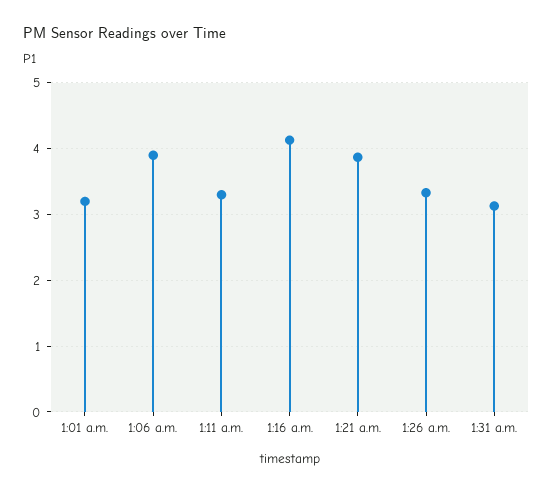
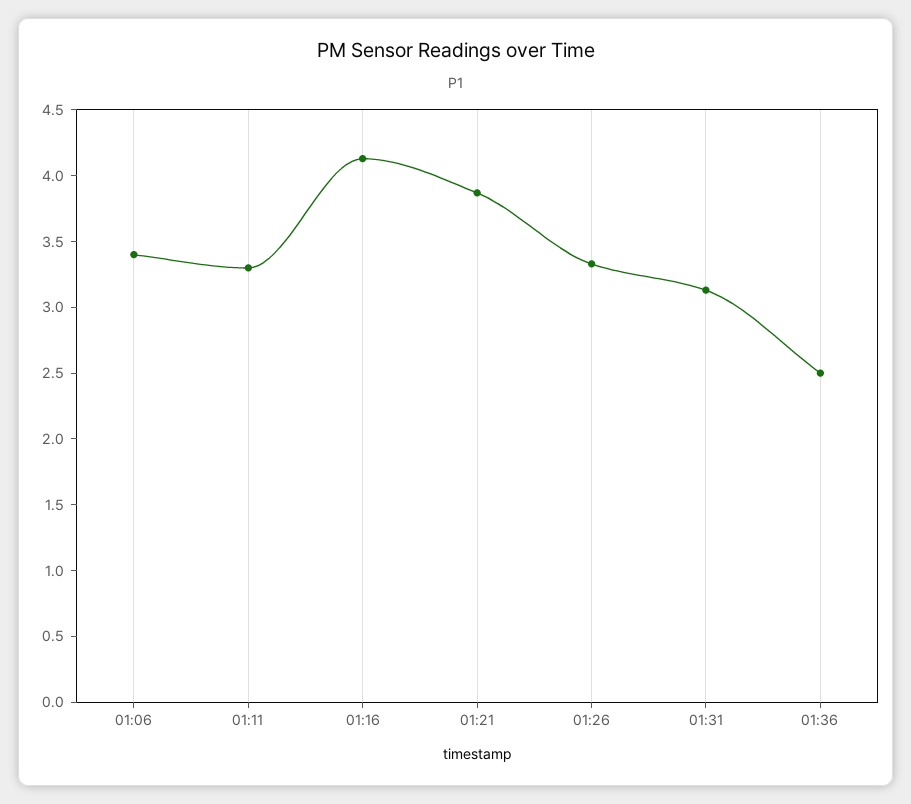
1:01 a.m.: 3.2 -> none
1:06 a.m.: 3.9 -> 3.4
01:36: none -> 2.5

